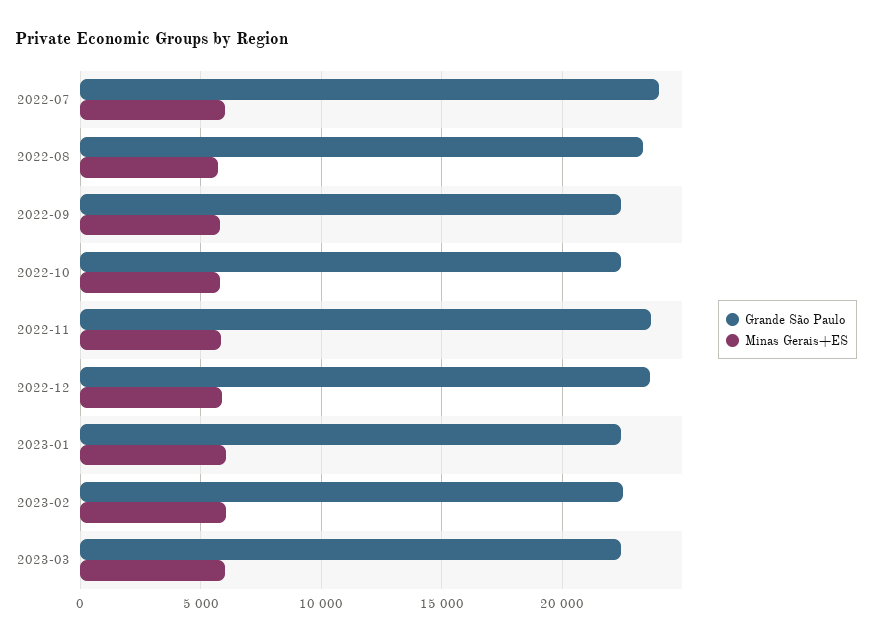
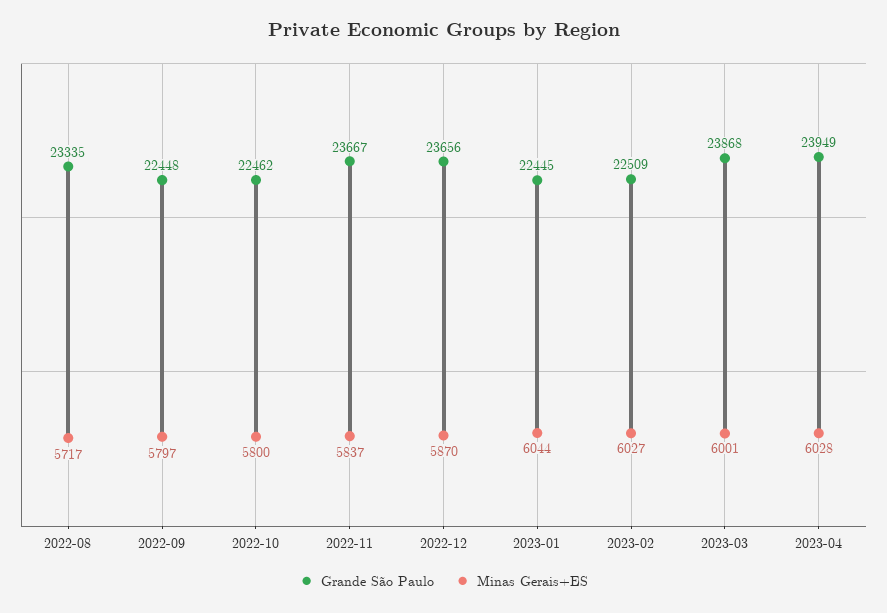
Grande São Paulo, 2022-07: 24000 -> none
Minas Gerais+ES, 2022-07: 6000 -> none
Grande São Paulo, 2023-03: 22500 -> 23868
Grande São Paulo, 2023-04: none -> 23949
Minas Gerais+ES, 2023-04: none -> 6028

